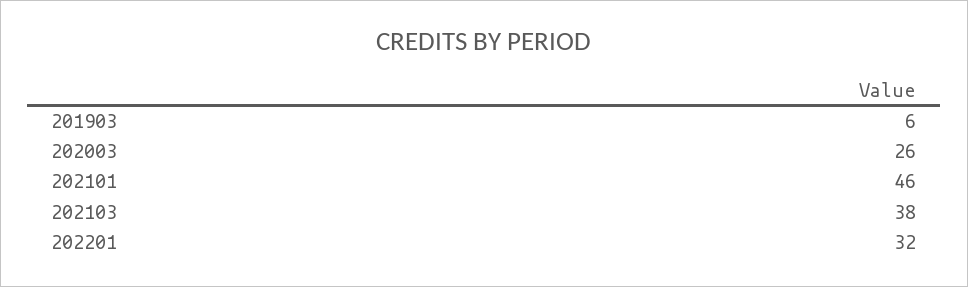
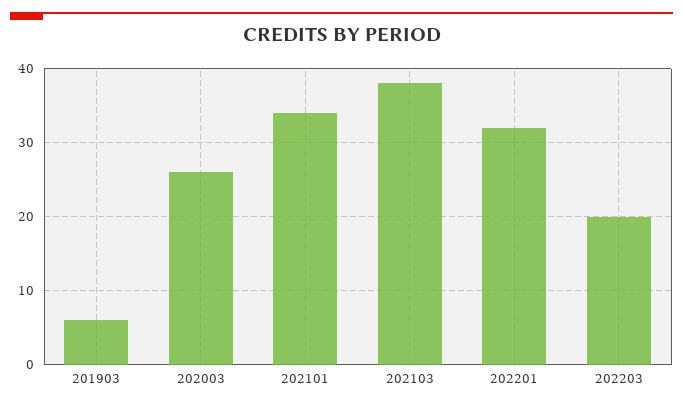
202101: 46 -> 34
202203: none -> 20

